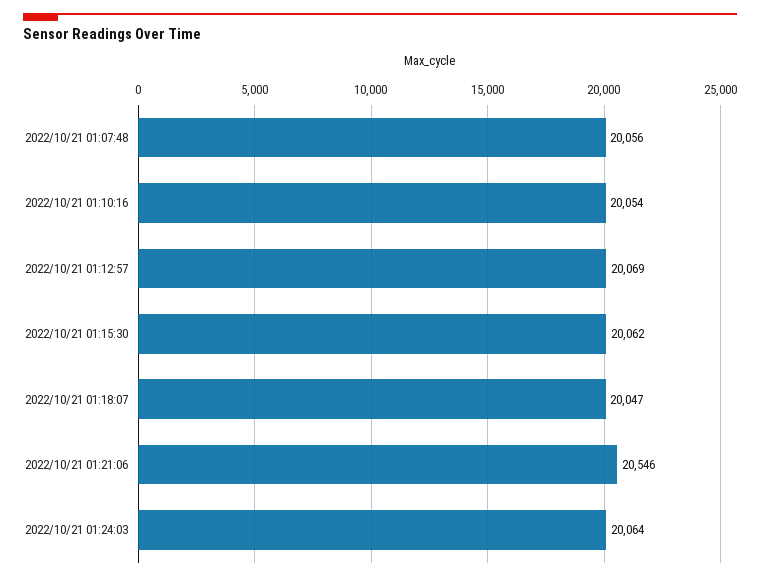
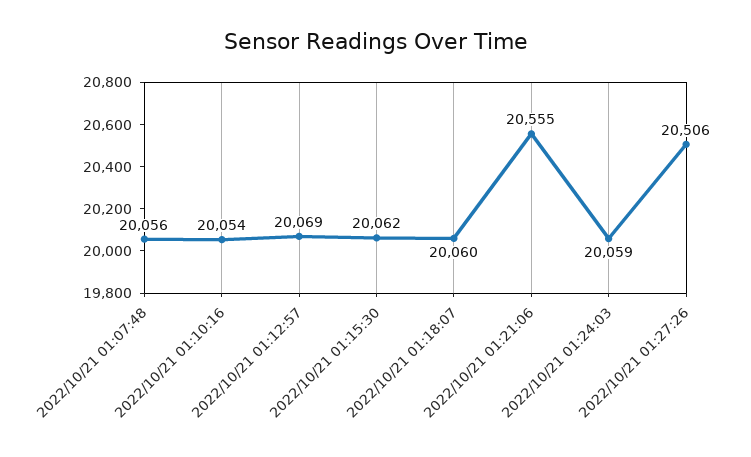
2022/10/21 01:18:07: 20047 -> 20060
2022/10/21 01:21:06: 20546 -> 20555
2022/10/21 01:24:03: 20064 -> 20059
2022/10/21 01:27:26: none -> 20506

